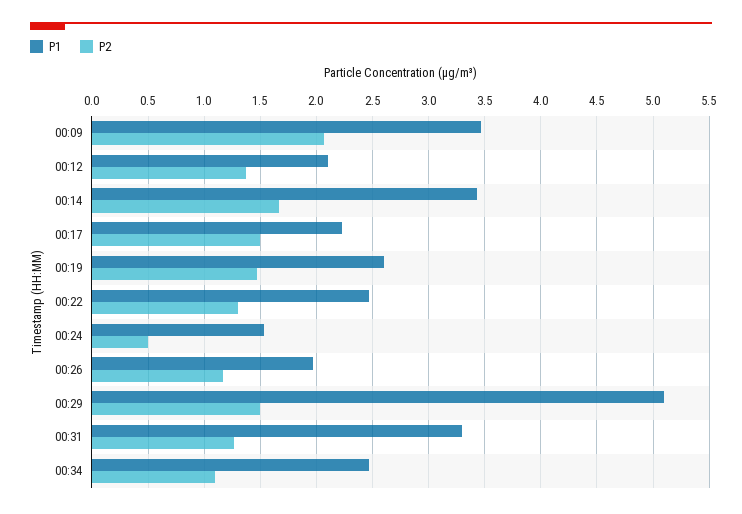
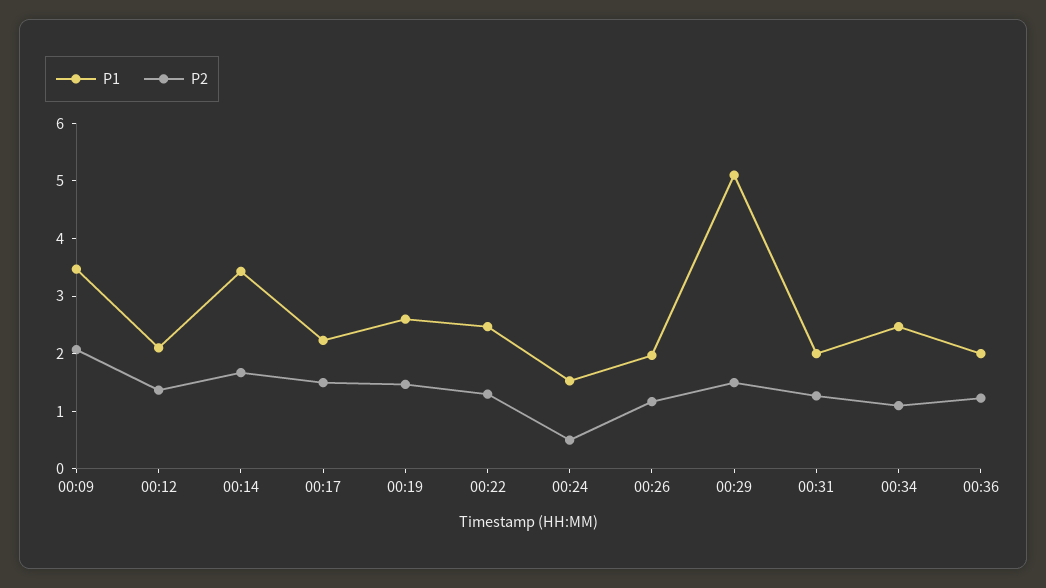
P1, 00:31: 3.3 -> 2
P1, 00:36: none -> 2
P2, 00:36: none -> 1.2

